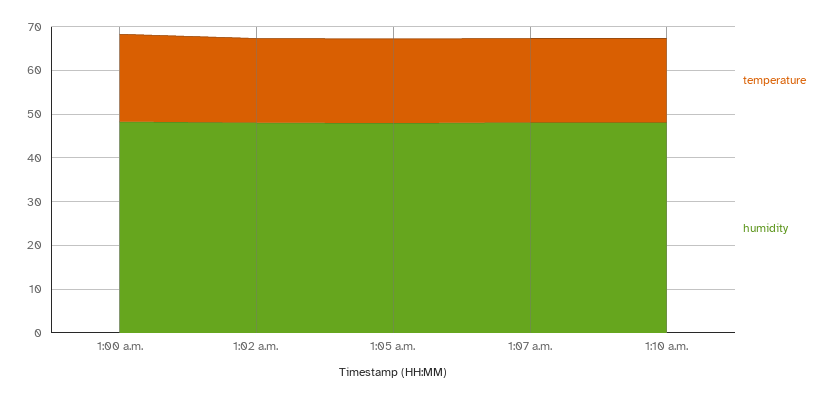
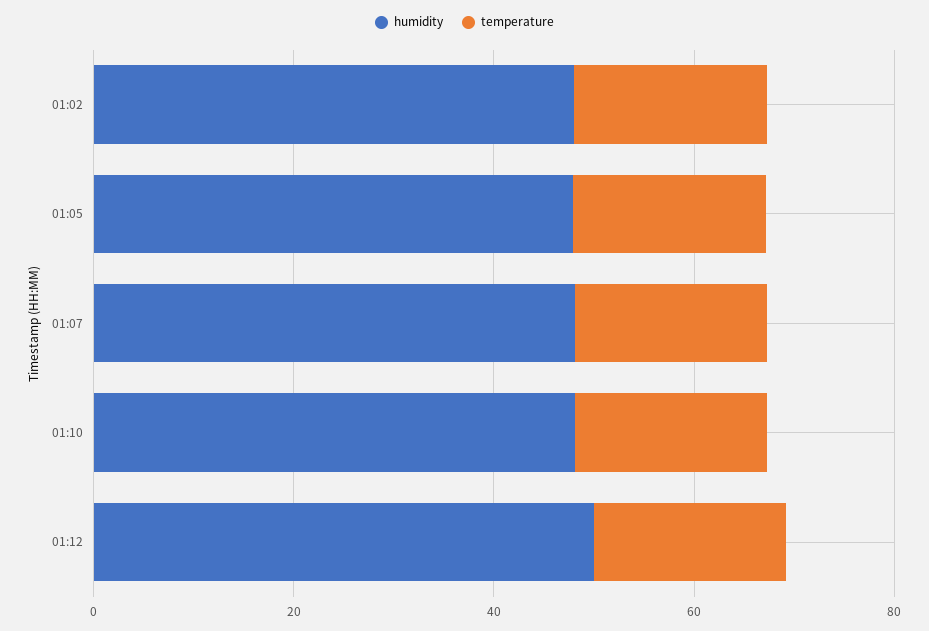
temperature, 1:00 a.m.: 20 -> none
humidity, 1:00 a.m.: 48 -> none
humidity, 01:12: none -> 50
temperature, 01:12: none -> 20

